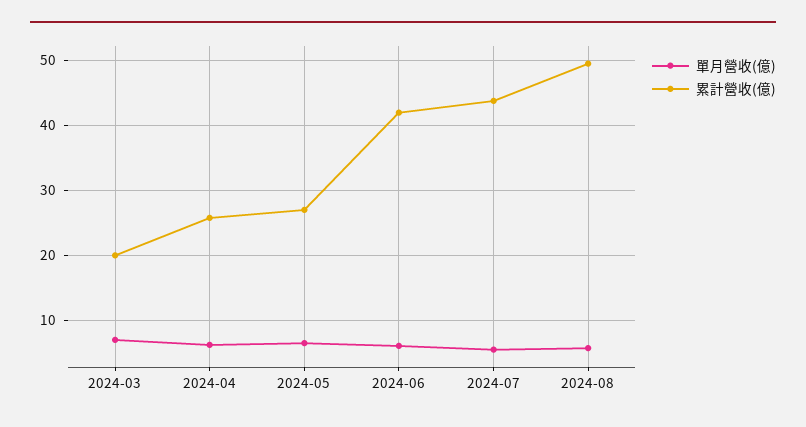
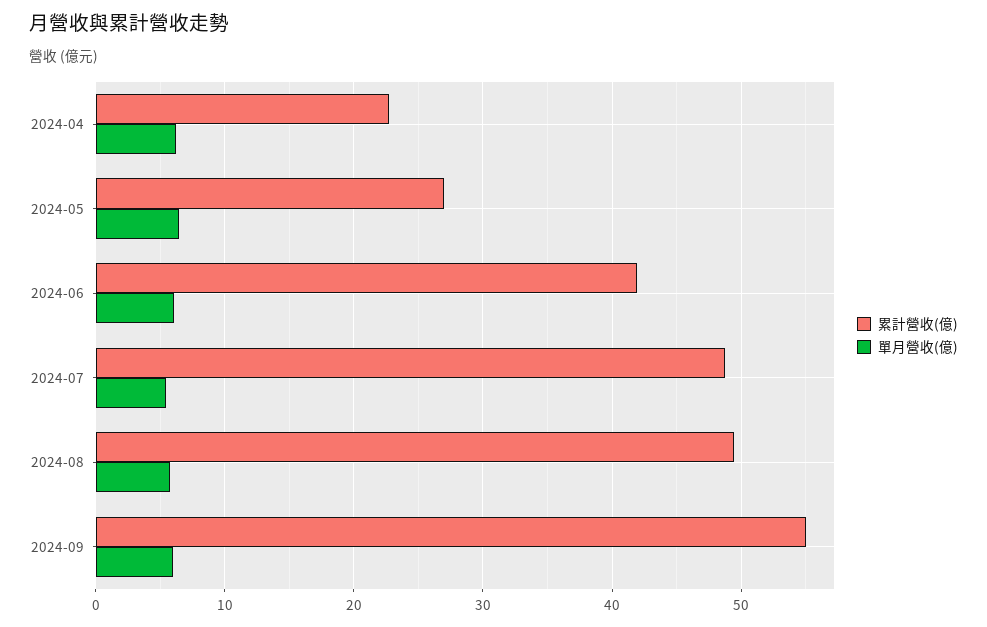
單月營收(億), 2024-03: 7 -> none
累計營收(億), 2024-03: 20 -> none
累計營收(億), 2024-04: 26 -> 23
累計營收(億), 2024-07: 44 -> 49
累計營收(億), 2024-09: none -> 55
單月營收(億), 2024-09: none -> 6

